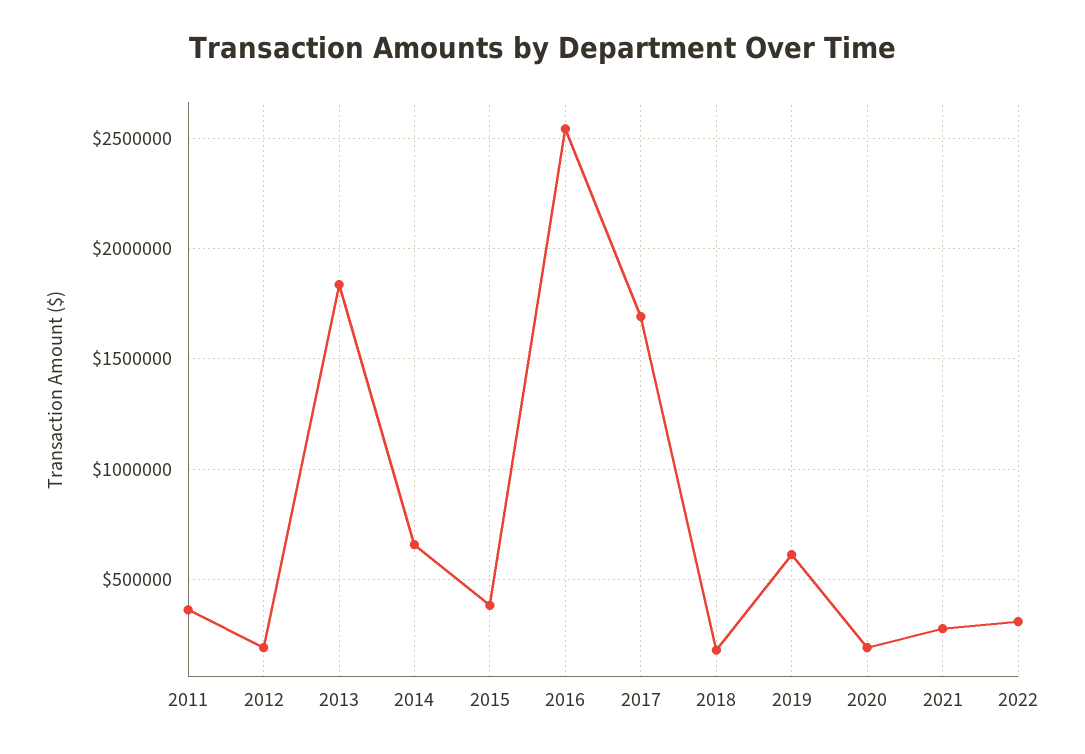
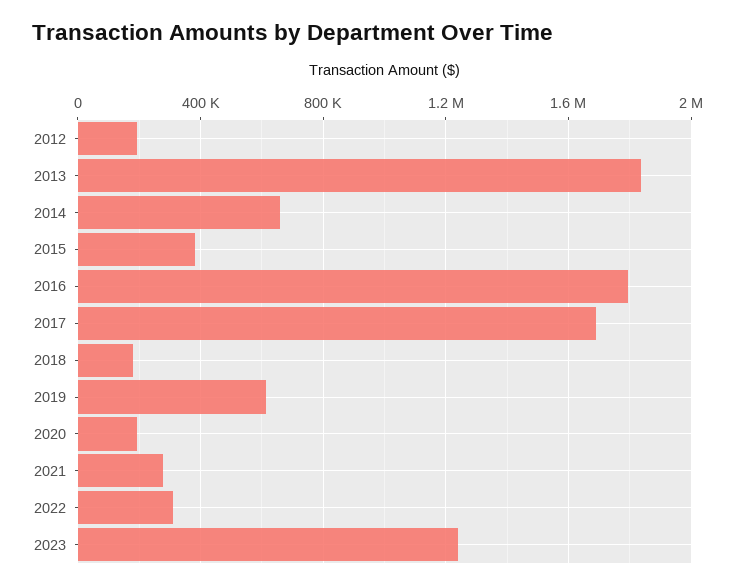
2011: 350000 -> none
2016: 2550000 -> 1800000
2023: none -> 1250000

